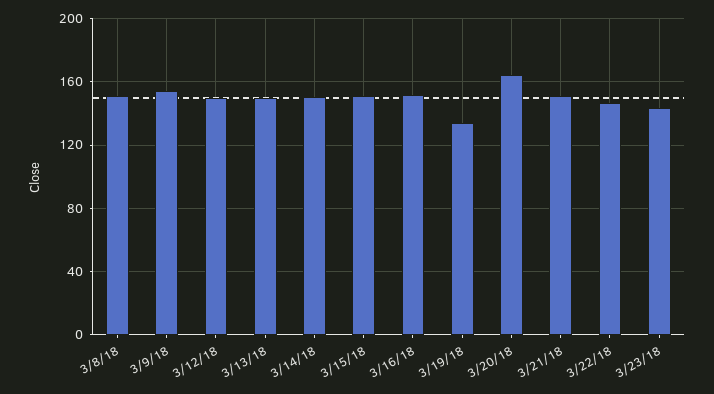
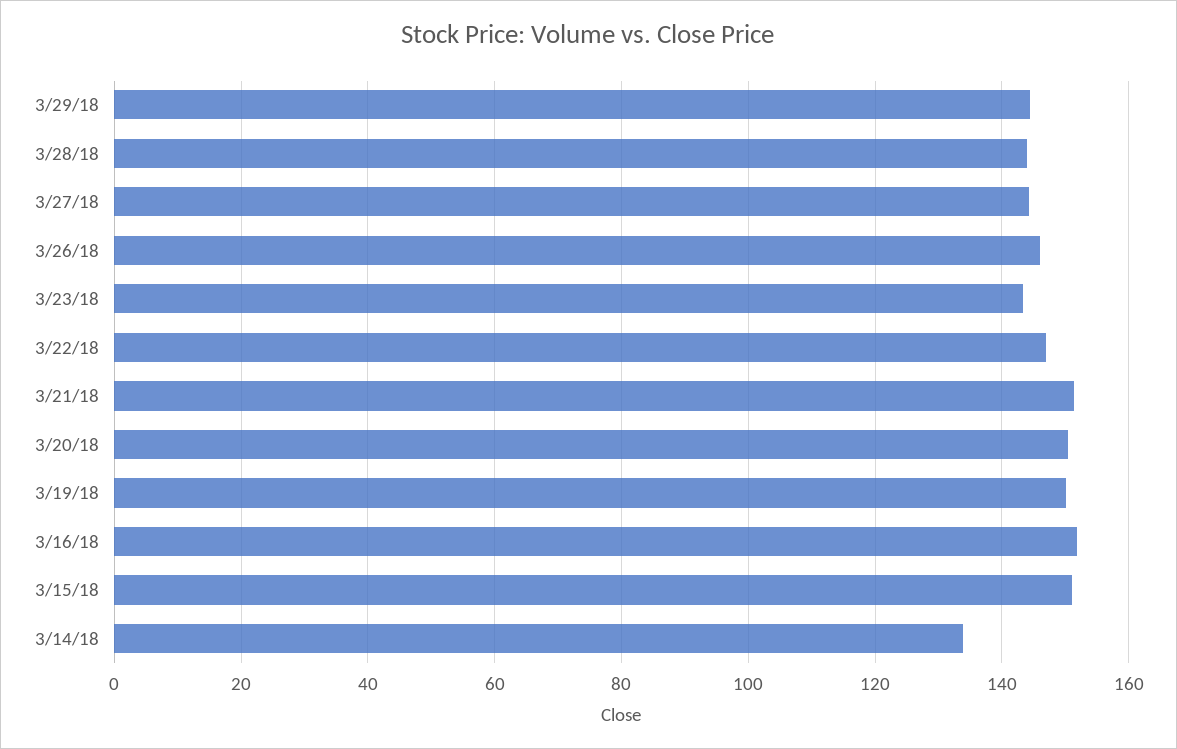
3/8/18: 150 -> none
3/9/18: 155 -> none
3/12/18: 150 -> none
3/13/18: 150 -> none
3/14/18: 150 -> 134
3/19/18: 135 -> 150
3/20/18: 165 -> 150
3/29/18: none -> 144
3/28/18: none -> 144
3/27/18: none -> 144
3/26/18: none -> 146

